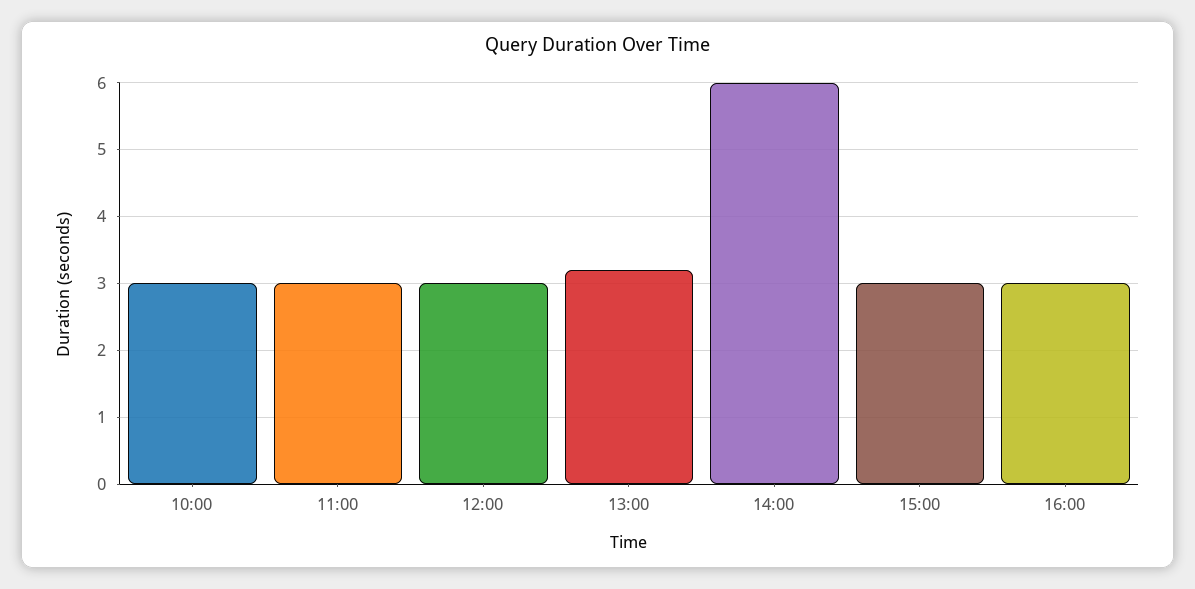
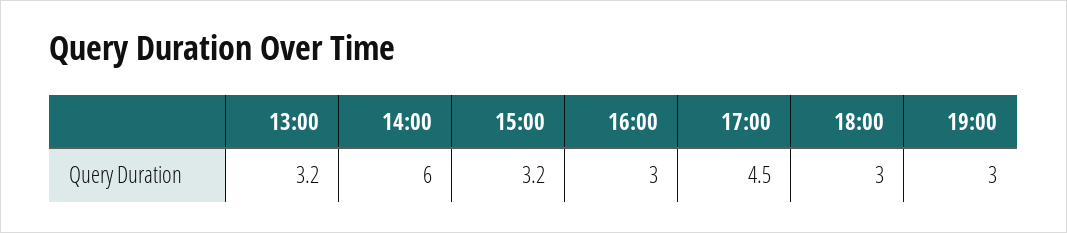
10:00: 3 -> none
11:00: 3 -> none
12:00: 3 -> none
15:00: 3 -> 3.2
17:00: none -> 4.5
18:00: none -> 3
19:00: none -> 3

